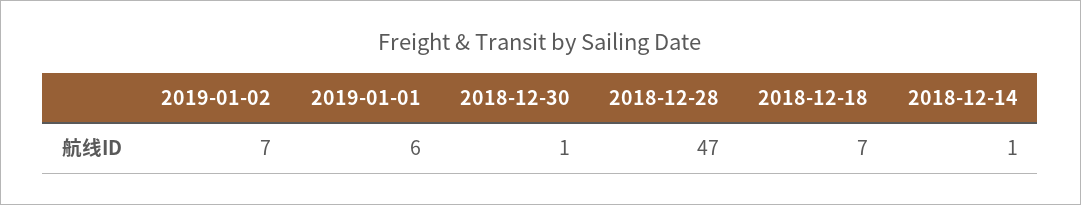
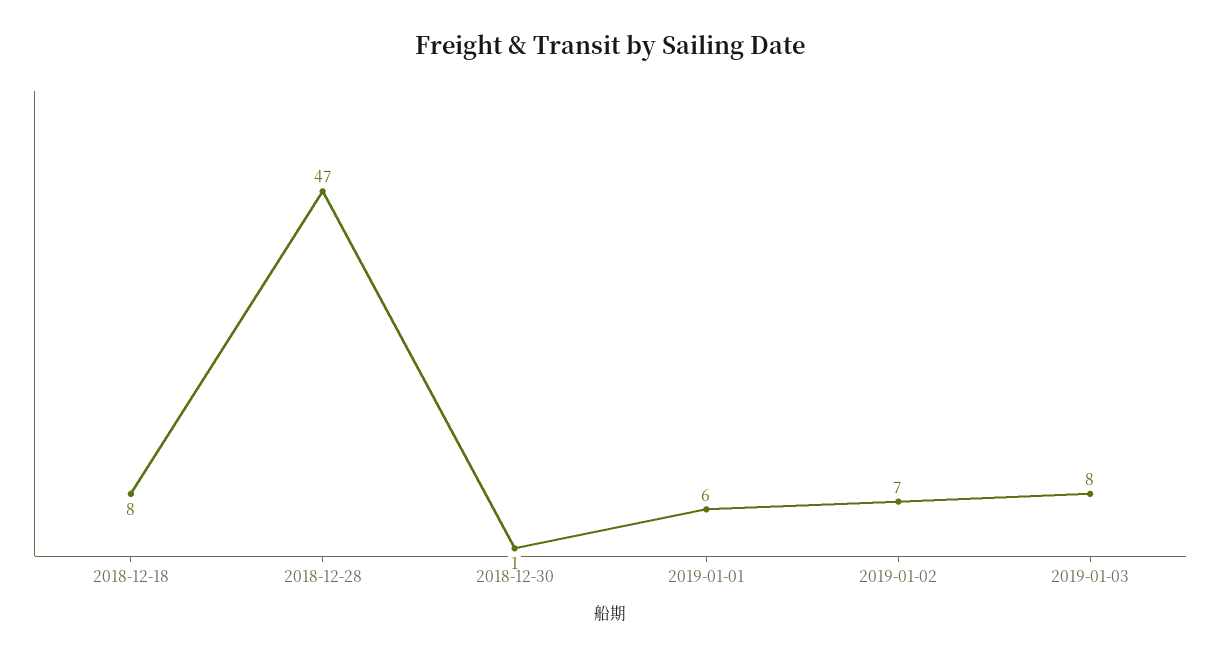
2018-12-18: 7 -> 8
2018-12-14: 1 -> none
2019-01-03: none -> 8

